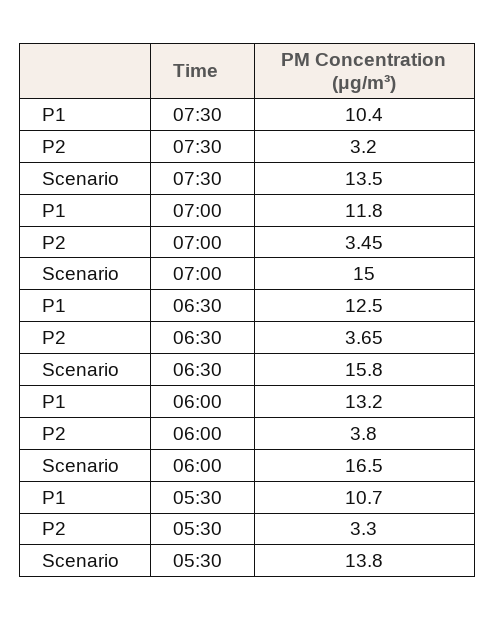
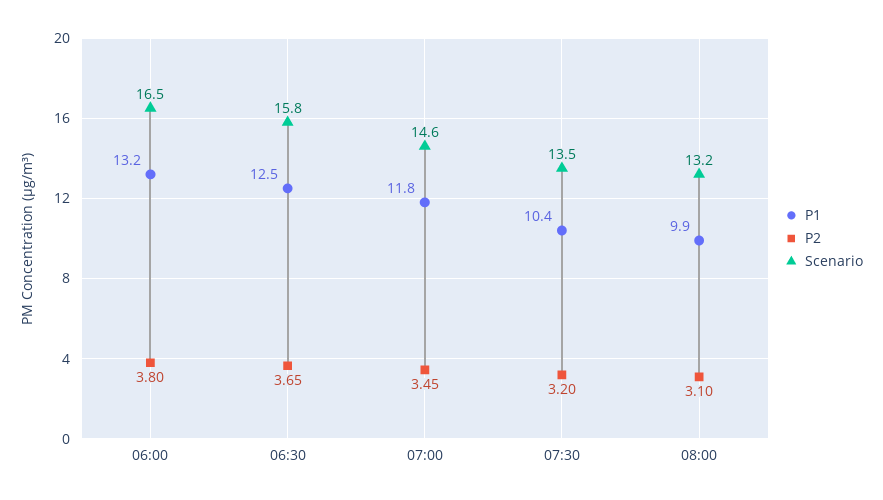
Scenario, 07:00: 15 -> 14.6
P1, 05:30: 10.7 -> none
P2, 05:30: 3.3 -> none
Scenario, 05:30: 13.8 -> none
P1, 08:00: none -> 9.9
P2, 08:00: none -> 3.1
Scenario, 08:00: none -> 13.2

